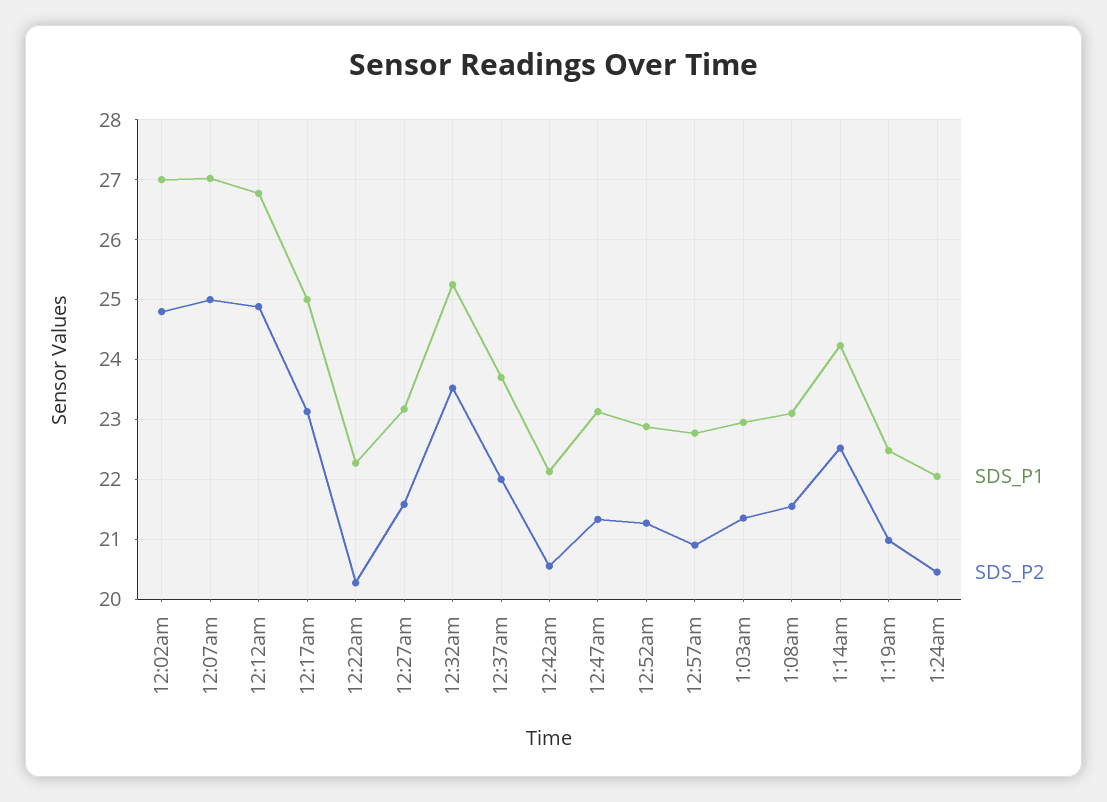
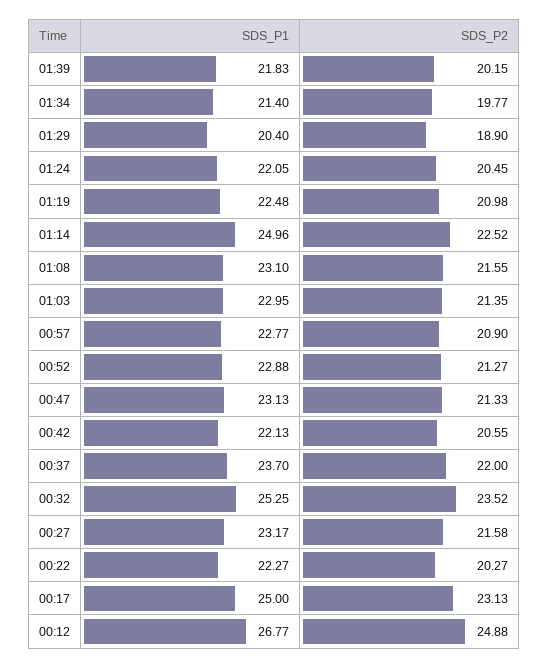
SDS_P1, 12:02am: 27 -> none
SDS_P2, 12:02am: 24.8 -> none
SDS_P1, 12:07am: 27 -> none
SDS_P2, 12:07am: 25 -> none
SDS_P1, 1:14am: 24.2 -> 24.96
SDS_P1, 01:39: none -> 21.83
SDS_P2, 01:39: none -> 20.15
SDS_P1, 01:34: none -> 21.4
SDS_P2, 01:34: none -> 19.77
SDS_P1, 01:29: none -> 20.4
SDS_P2, 01:29: none -> 18.9

